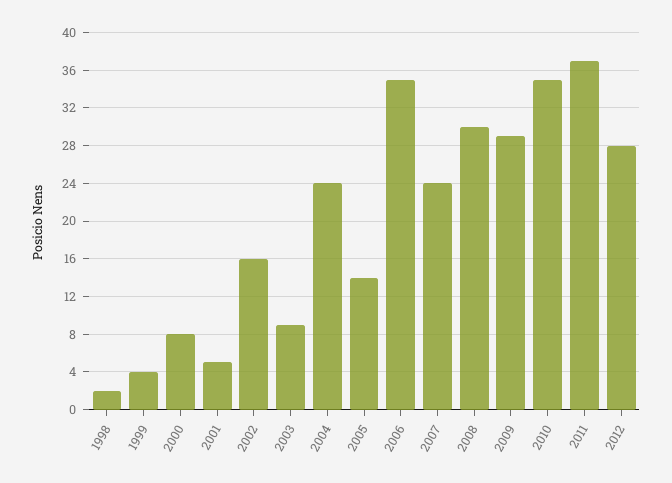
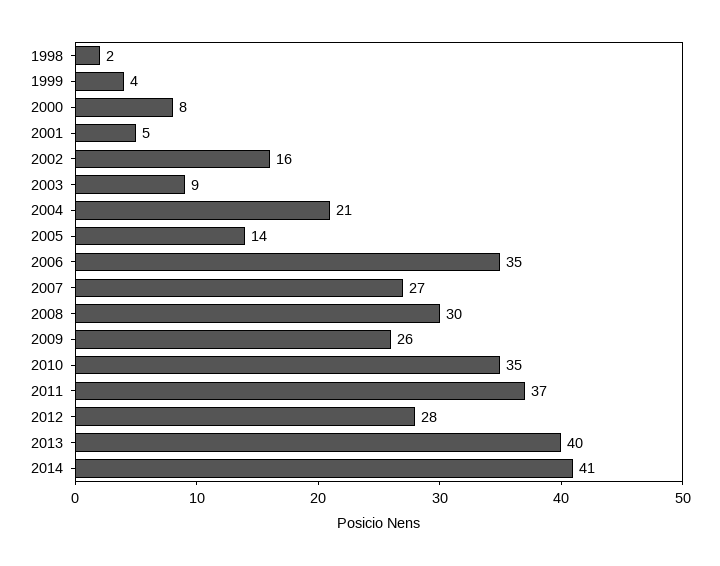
2004: 24 -> 21
2007: 24 -> 27
2009: 29 -> 26
2013: none -> 40
2014: none -> 41

